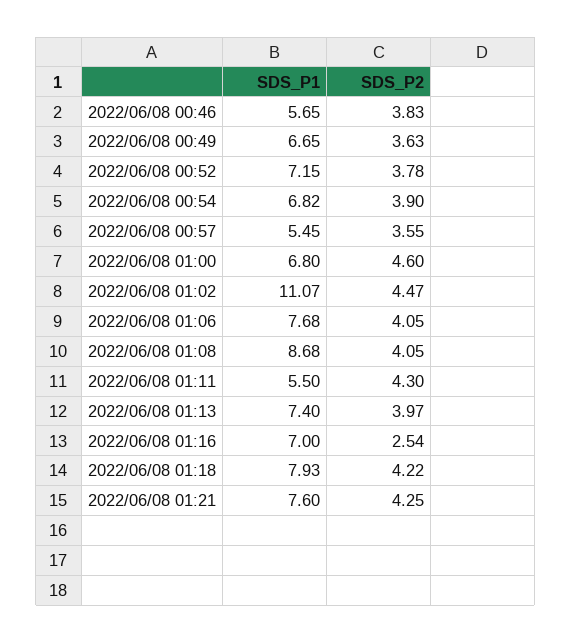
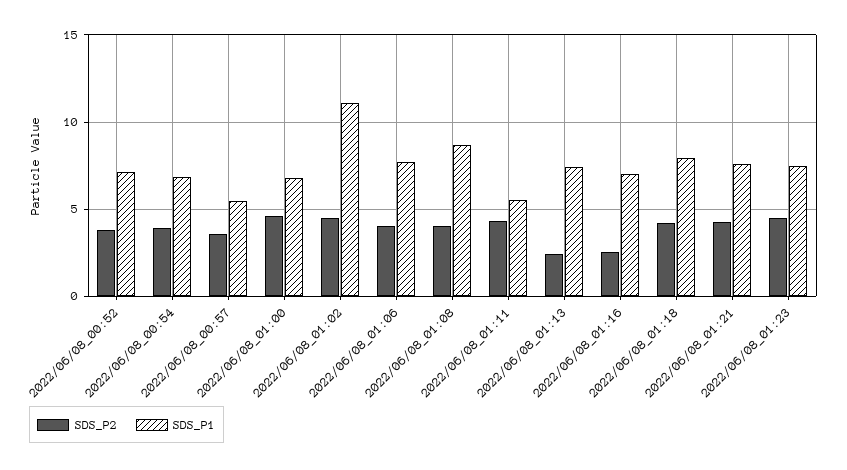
SDS_P1, 2022/06/08 00:46: 5.65 -> none
SDS_P2, 2022/06/08 00:46: 3.83 -> none
SDS_P1, 2022/06/08 00:49: 6.65 -> none
SDS_P2, 2022/06/08 00:49: 3.63 -> none
SDS_P2, 2022/06/08 01:13: 3.97 -> 2.5
SDS_P2, 2022/06/08_01:23: none -> 4.5
SDS_P1, 2022/06/08_01:23: none -> 7.5

